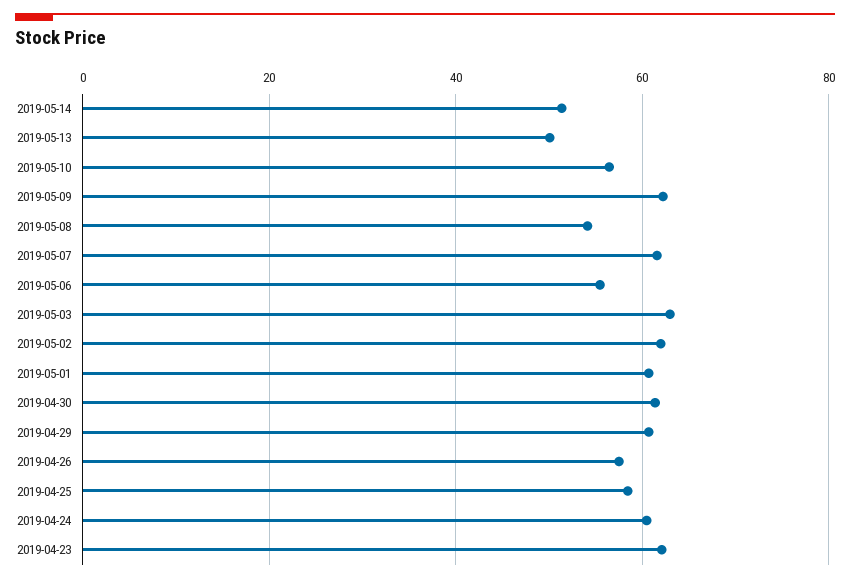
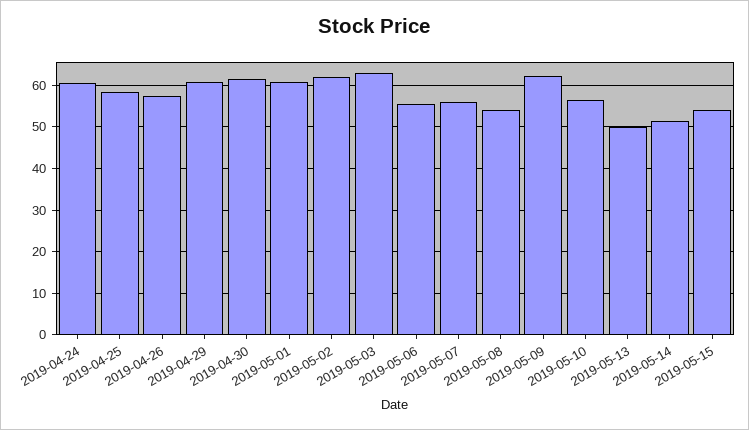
2019-05-07: 62 -> 56
2019-04-23: 62 -> none
2019-05-15: none -> 54

